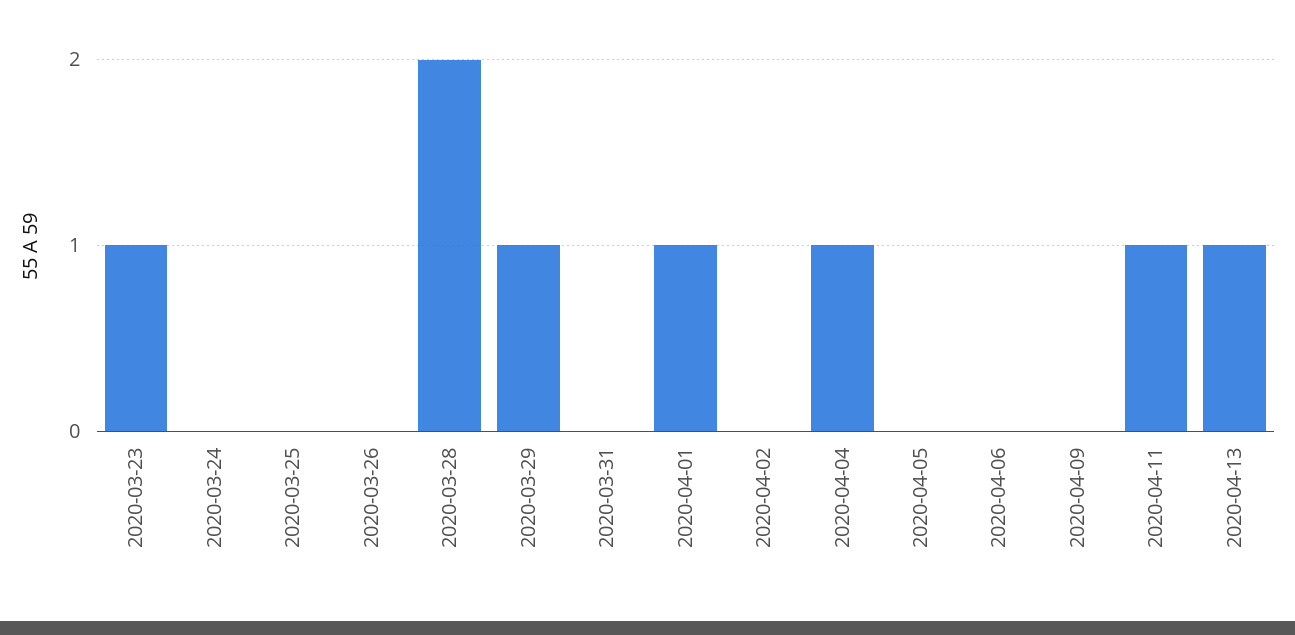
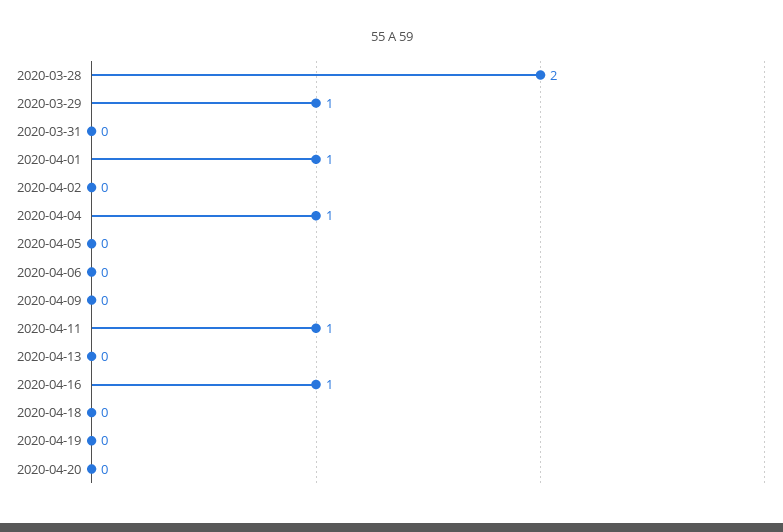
2020-03-23: 1 -> none
2020-03-24: 0 -> none
2020-03-25: 0 -> none
2020-03-26: 0 -> none
2020-04-13: 1 -> 0
2020-04-16: none -> 1
2020-04-18: none -> 0
2020-04-19: none -> 0
2020-04-20: none -> 0

